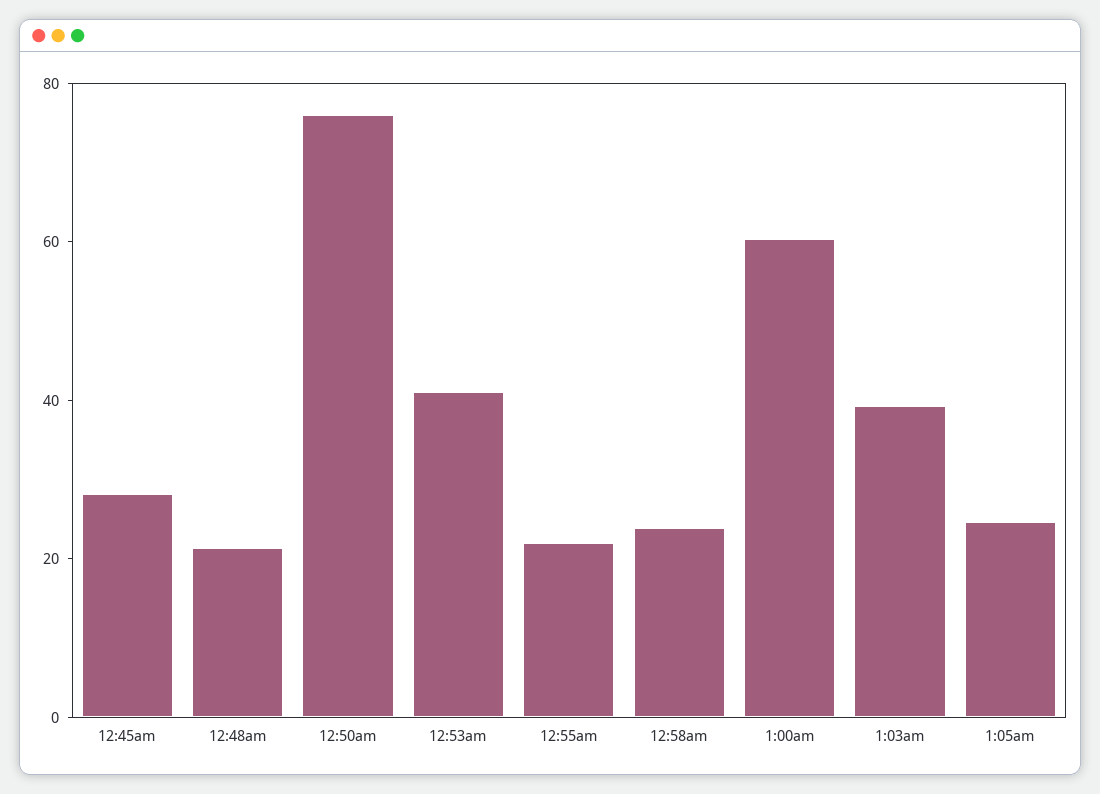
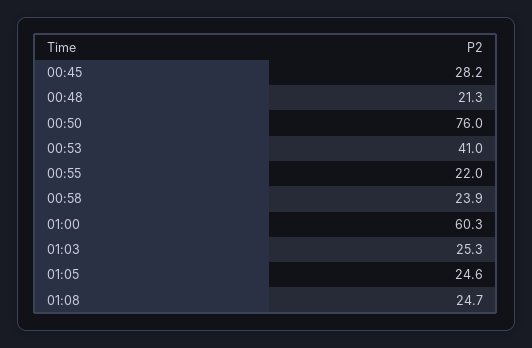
1:03am: 40 -> 25.3
01:08: none -> 24.7

